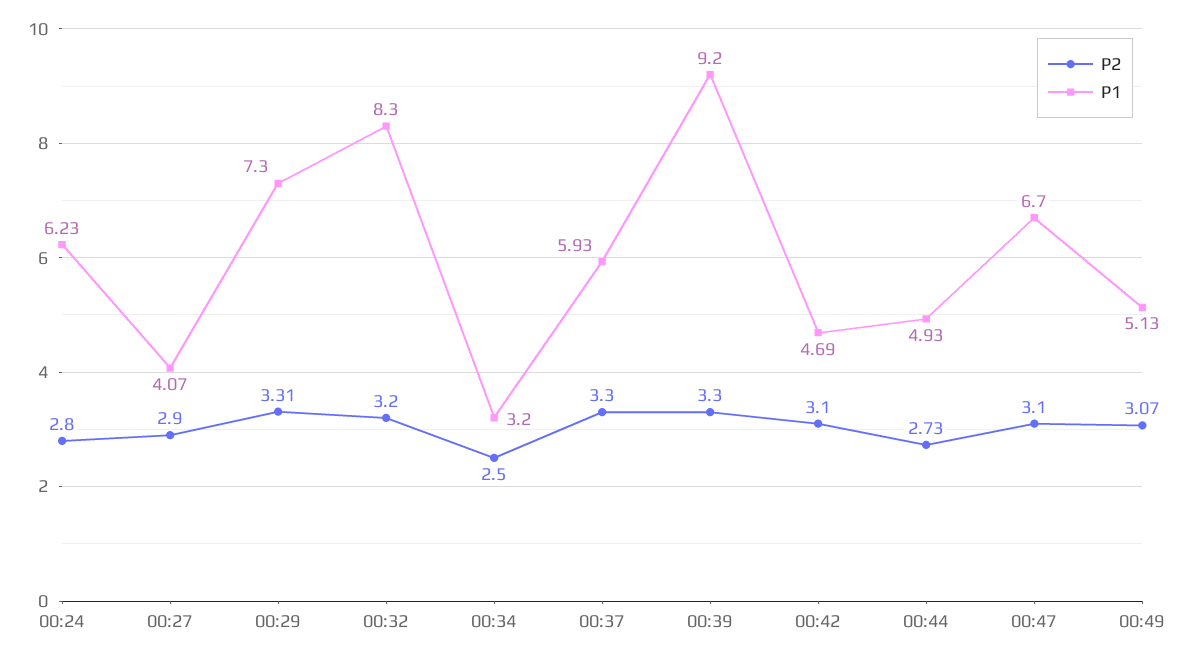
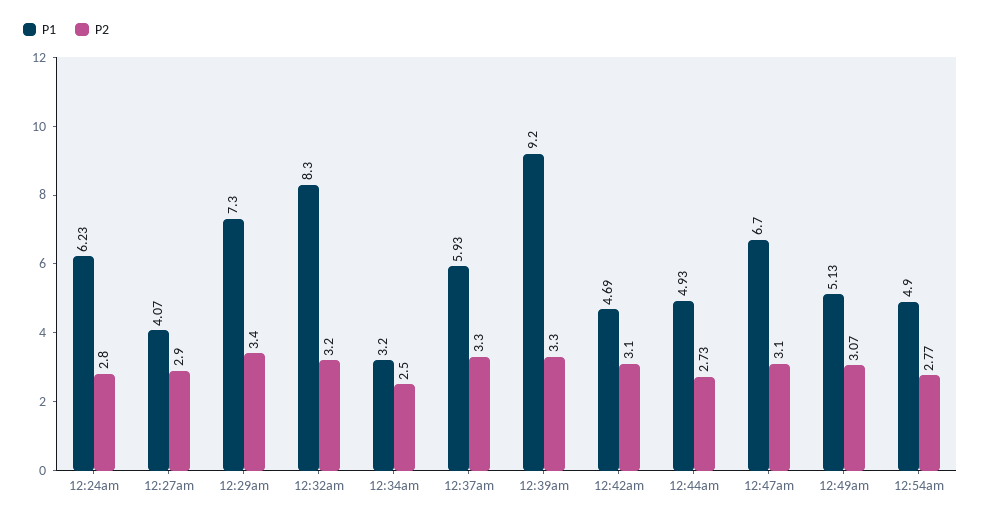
P2, 00:29: 3.31 -> 3.4
P1, 12:54am: none -> 4.9
P2, 12:54am: none -> 2.77

